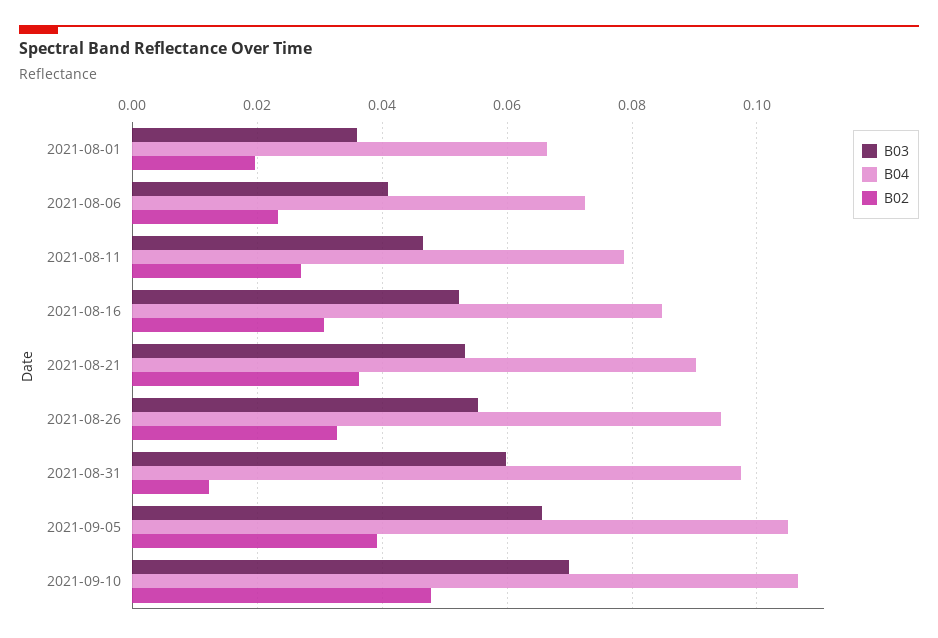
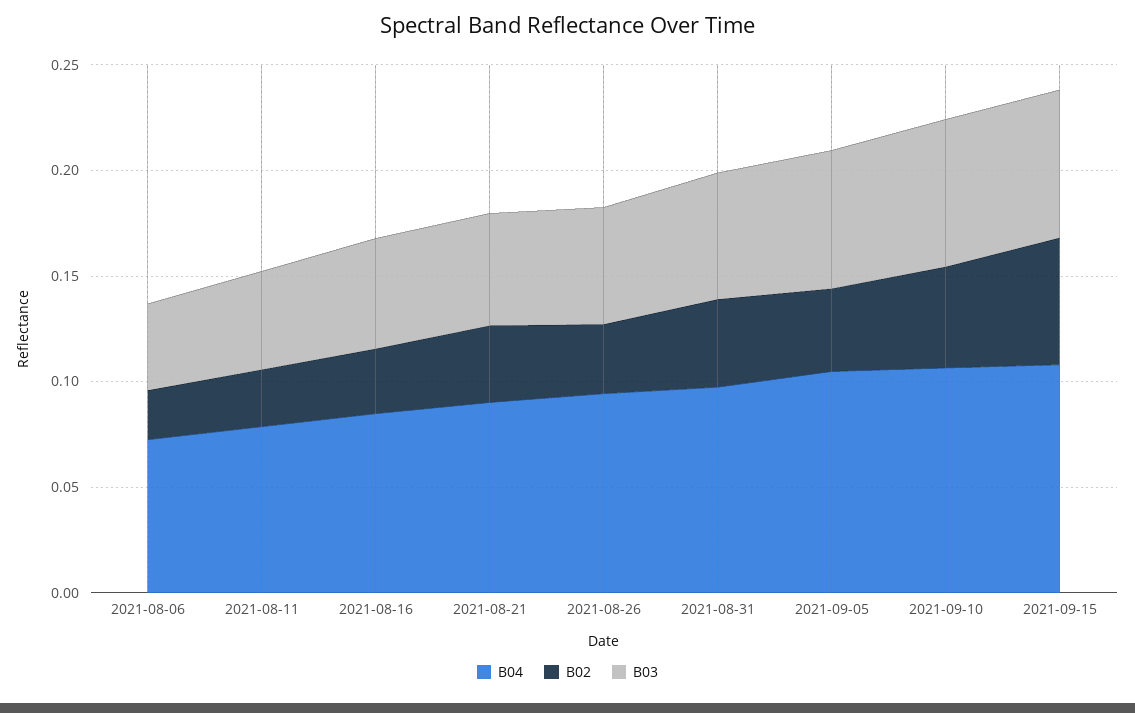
B03, 2021-08-01: 0.036 -> none
B04, 2021-08-01: 0.066 -> none
B02, 2021-08-01: 0.02 -> none
B02, 2021-08-31: 0.012 -> 0.04
B04, 2021-09-15: none -> 0.11
B02, 2021-09-15: none -> 0.06
B03, 2021-09-15: none -> 0.07

